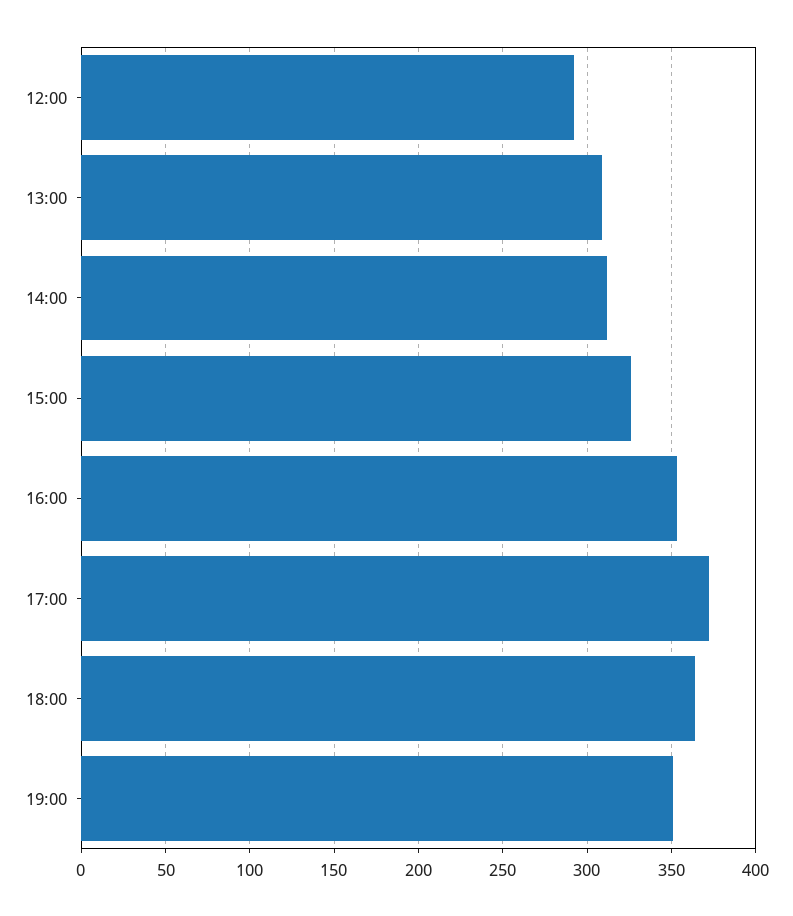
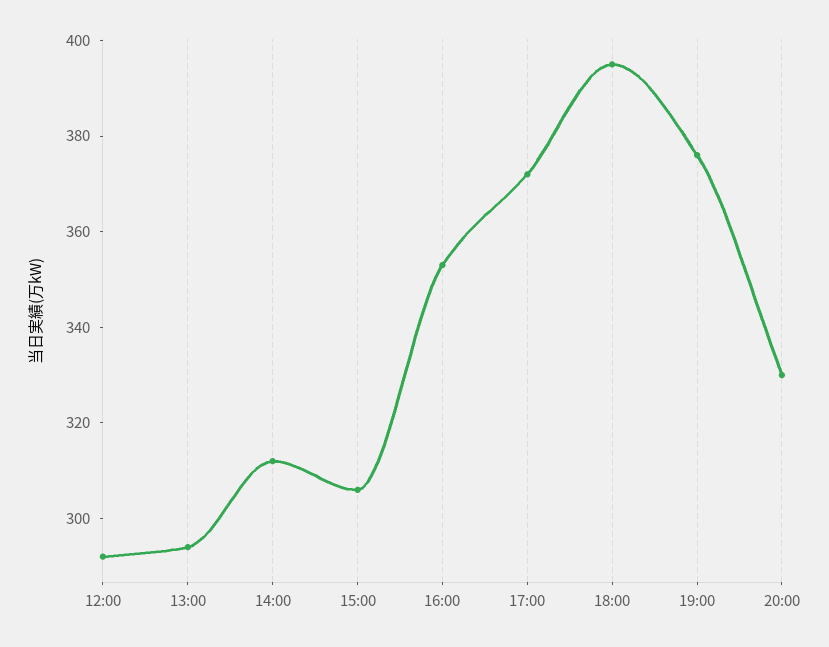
13:00: 310 -> 295
15:00: 325 -> 305
18:00: 365 -> 395
19:00: 350 -> 375
20:00: none -> 330

